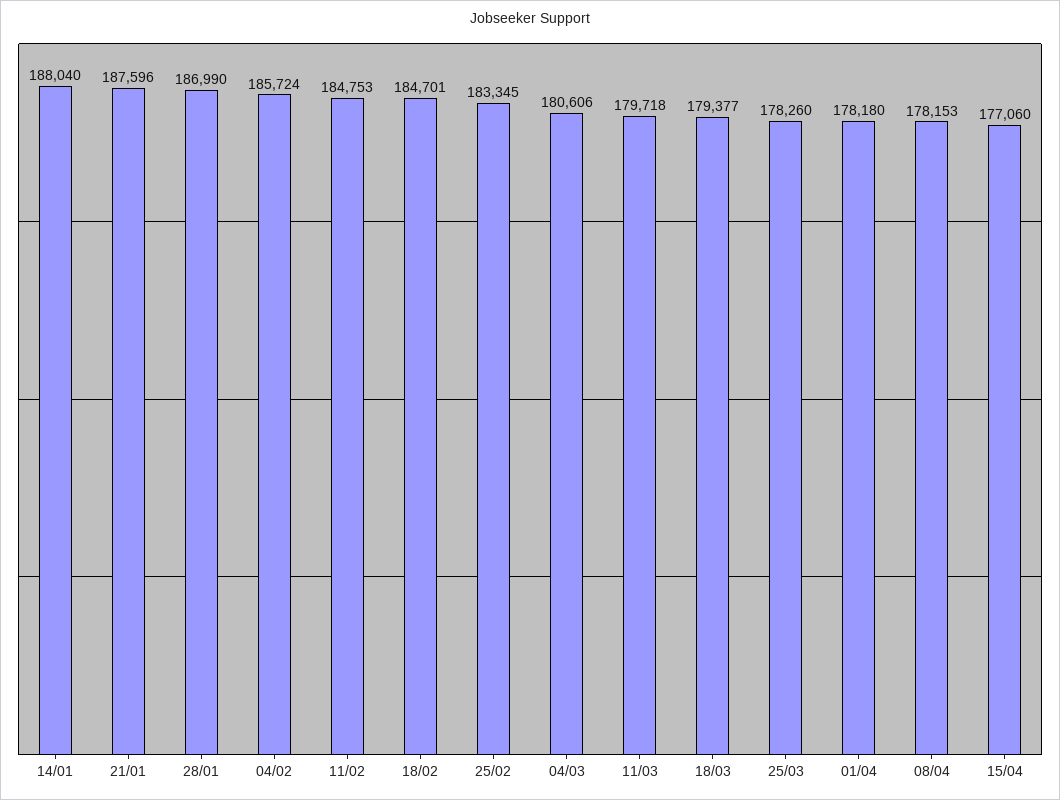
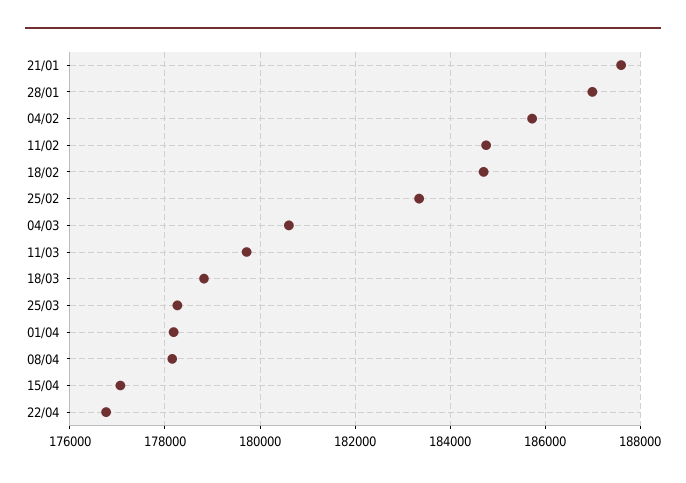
14/01: 188040 -> none
18/03: 179377 -> 178800
22/04: none -> 176800

